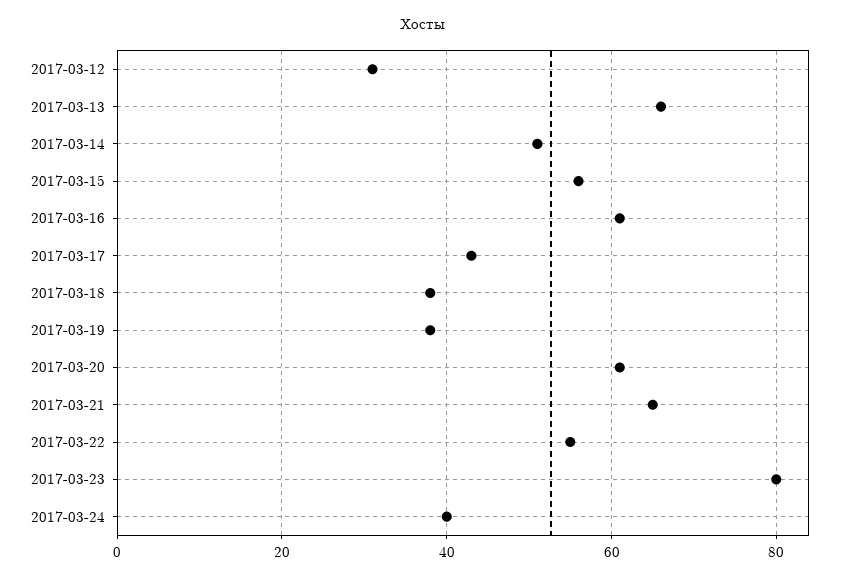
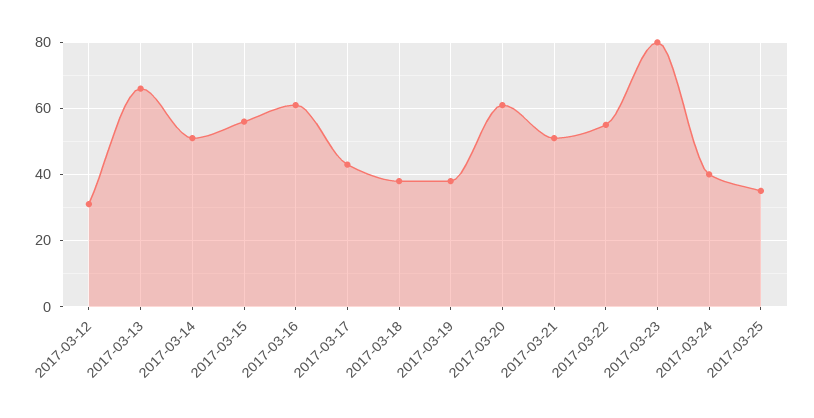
2017-03-21: 65 -> 50
2017-03-25: none -> 35

